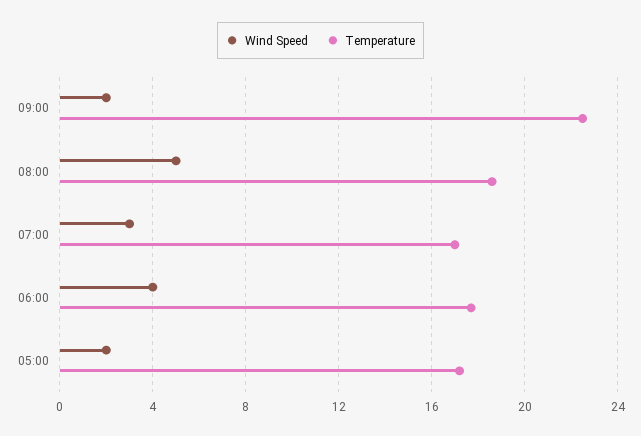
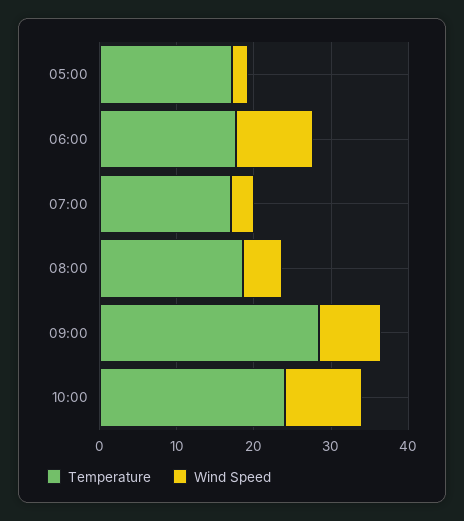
Wind Speed, 09:00: 2 -> 8
Temperature, 09:00: 22.5 -> 28
Wind Speed, 06:00: 4 -> 10
Temperature, 10:00: none -> 24
Wind Speed, 10:00: none -> 10

